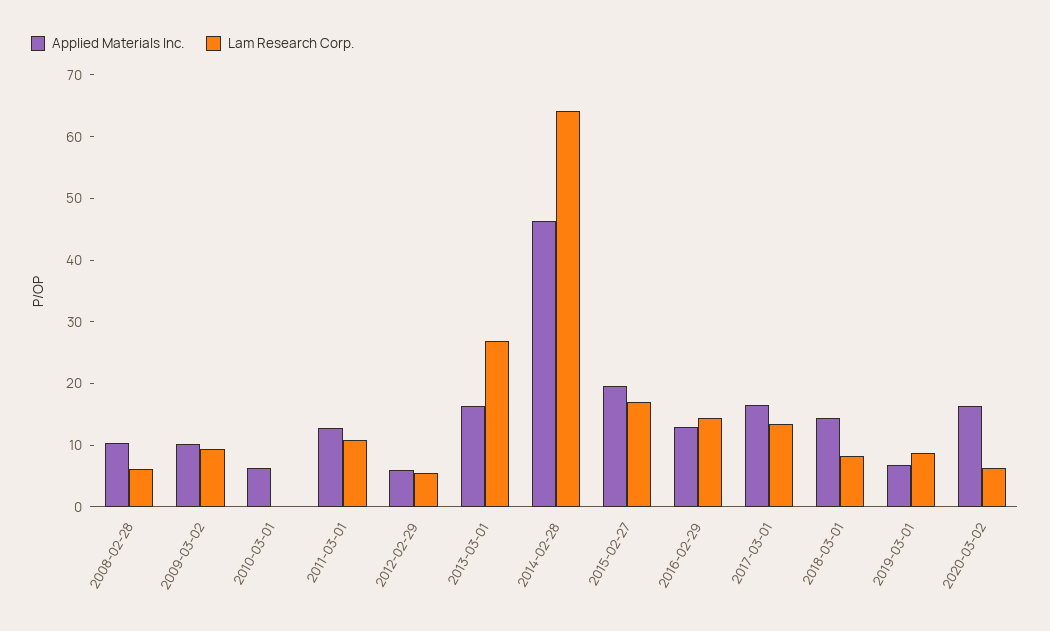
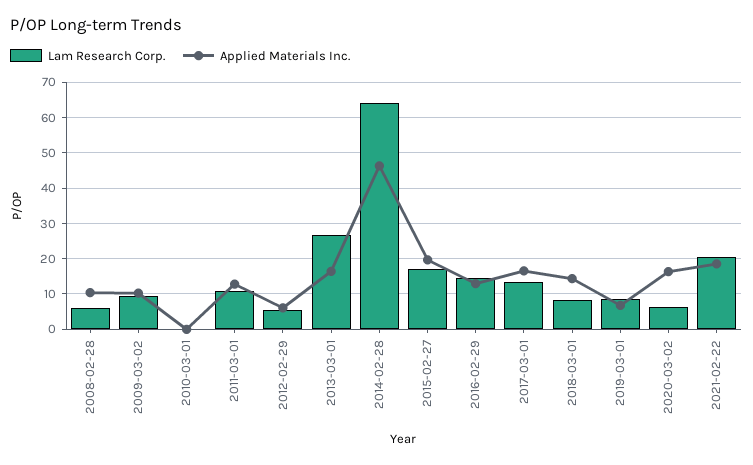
Applied Materials Inc., 2010-03-01: 6 -> 0
Lam Research Corp., 2021-02-22: none -> 20
Applied Materials Inc., 2021-02-22: none -> 18

